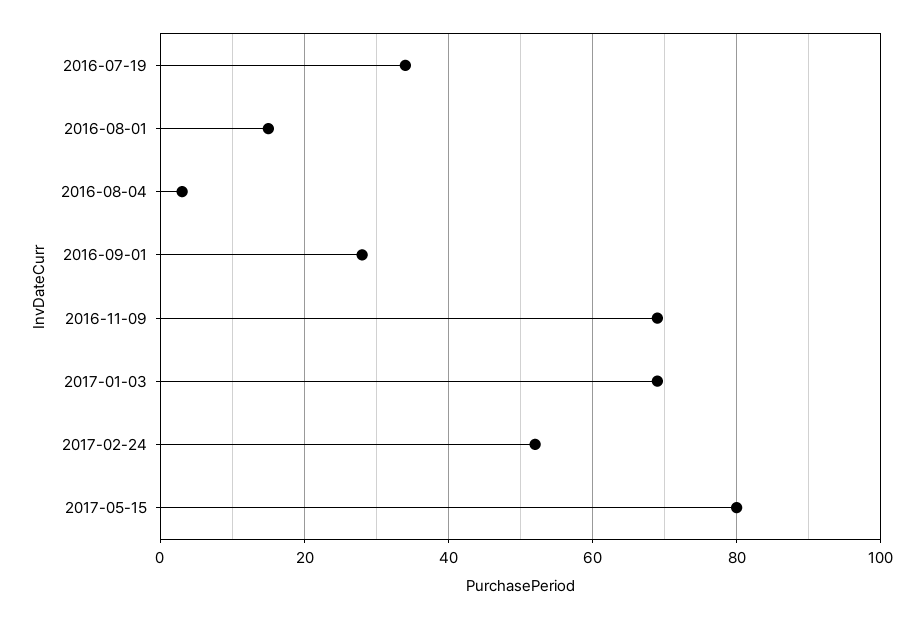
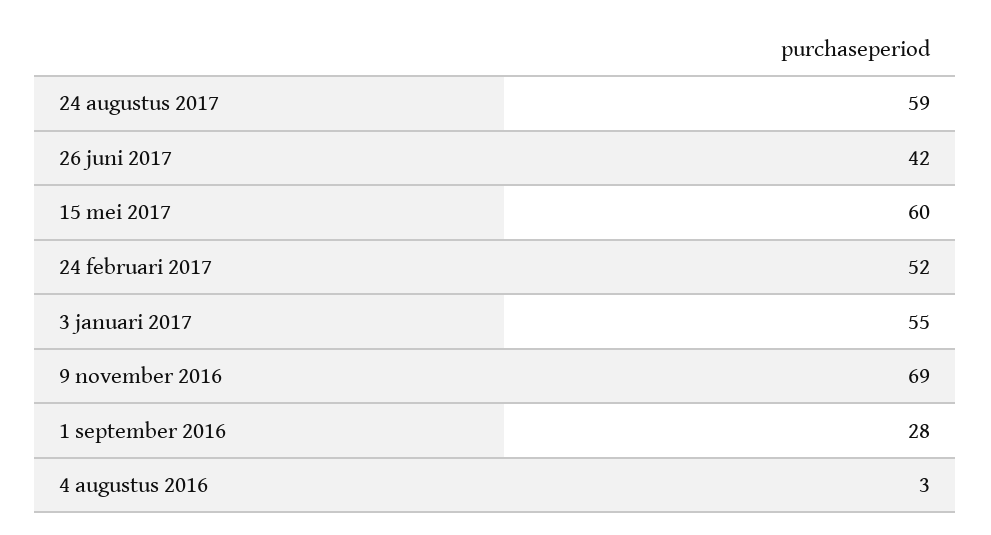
2016-07-19: 35 -> none
2016-08-01: 15 -> none
2017-01-03: 70 -> 55
2017-05-15: 80 -> 60
24 augustus 2017: none -> 59
26 juni 2017: none -> 42

